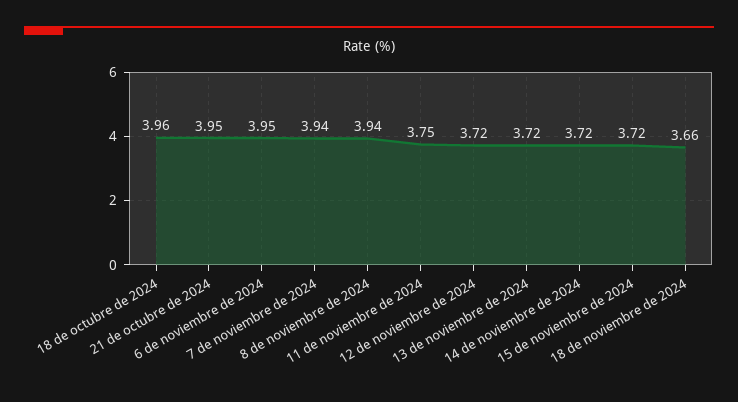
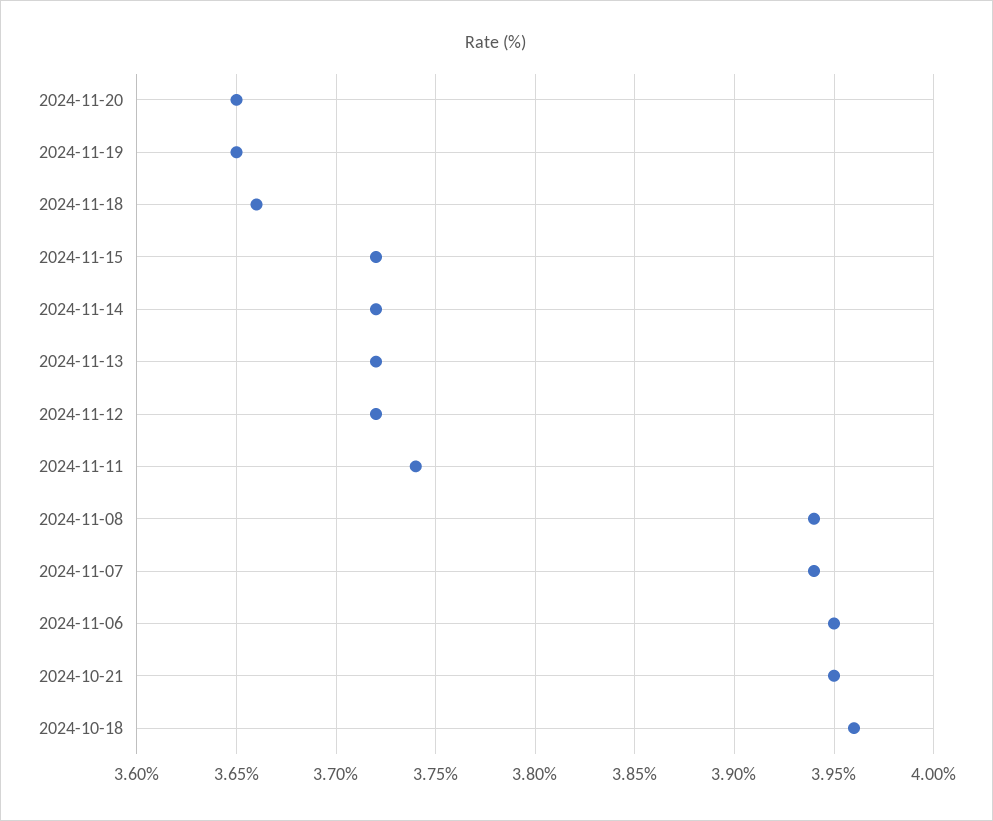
11 de noviembre de 2024: 3.75 -> 3.74
2024-11-20: none -> 3.65
2024-11-19: none -> 3.65

